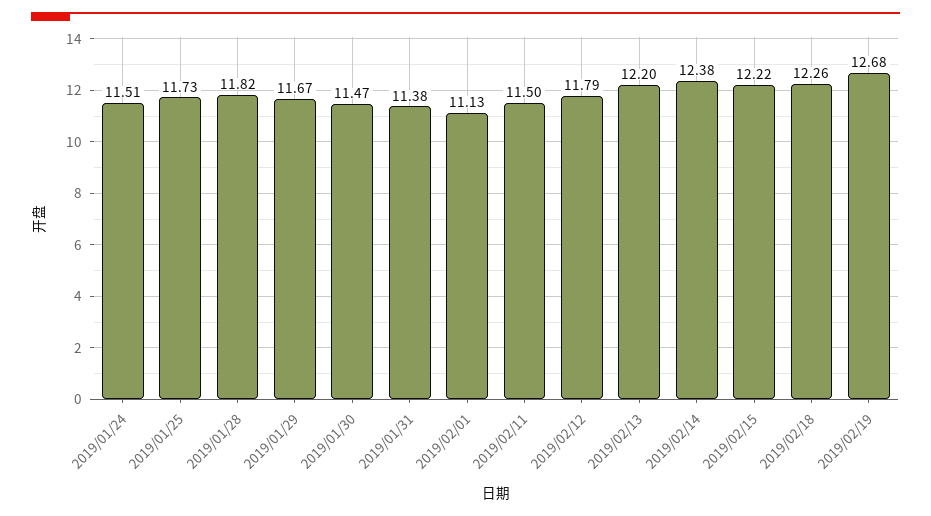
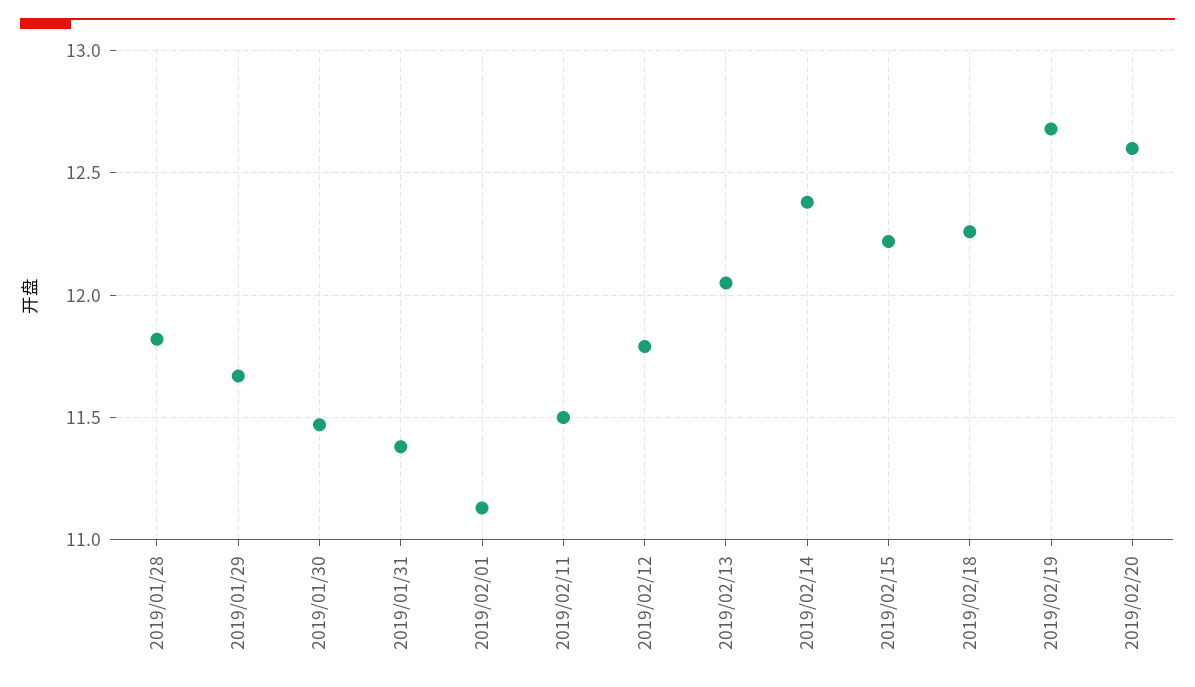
2019/01/24: 11.51 -> none
2019/01/25: 11.73 -> none
2019/02/13: 12.2 -> 12.05
2019/02/20: none -> 12.6

